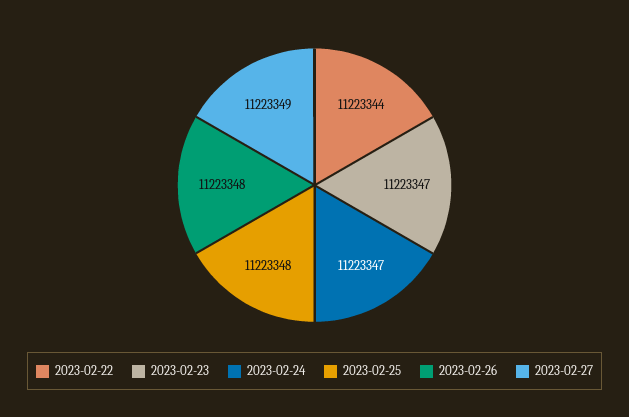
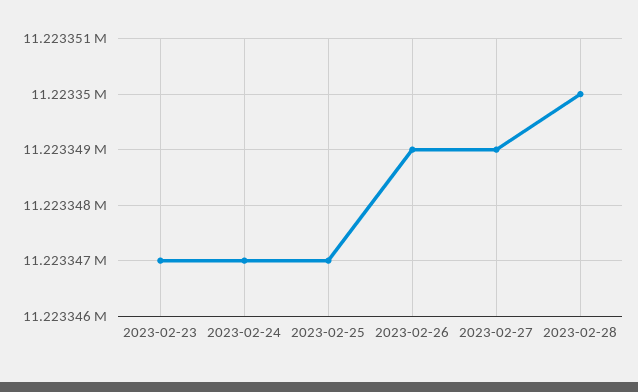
2023-02-22: 11223344 -> none
2023-02-25: 11223348 -> 11223347
2023-02-26: 11223348 -> 11223349
2023-02-28: none -> 11223350

